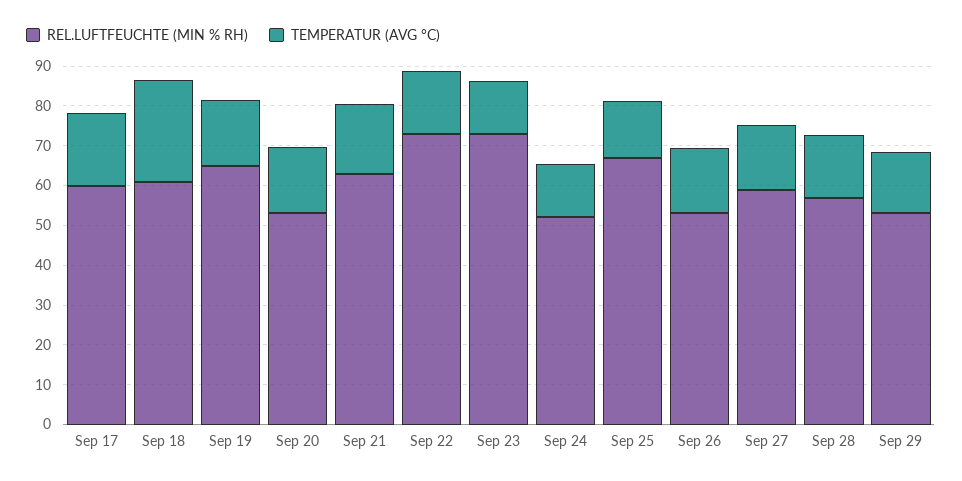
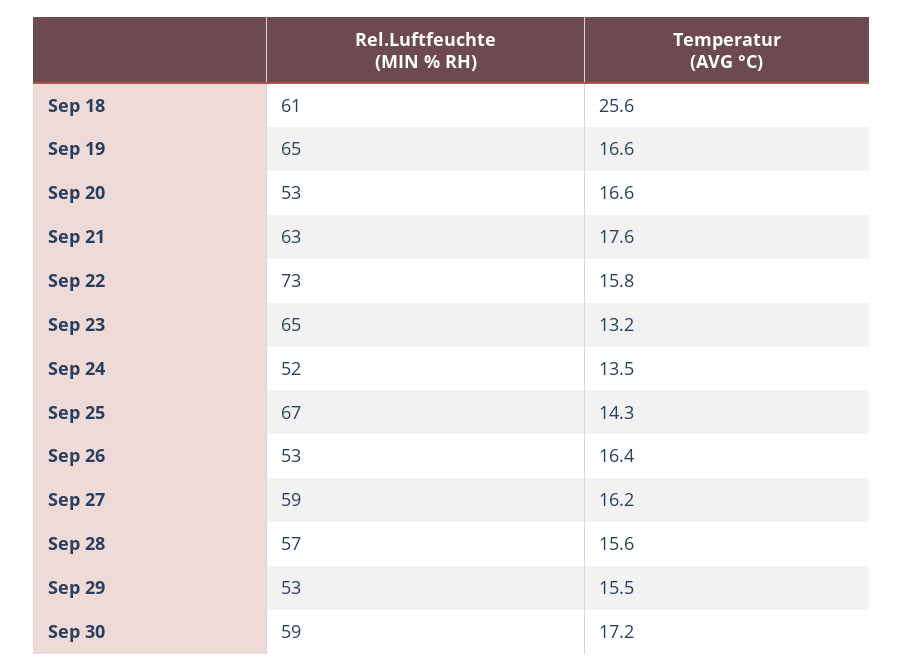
REL.LUFTFEUCHTE (MIN % RH), Sep 17: 60 -> none
TEMPERATUR (AVG °C), Sep 17: 17.5 -> none
REL.LUFTFEUCHTE (MIN % RH), Sep 23: 72.5 -> 65
REL.LUFTFEUCHTE (MIN % RH), Sep 30: none -> 59
TEMPERATUR (AVG °C), Sep 30: none -> 17.2

